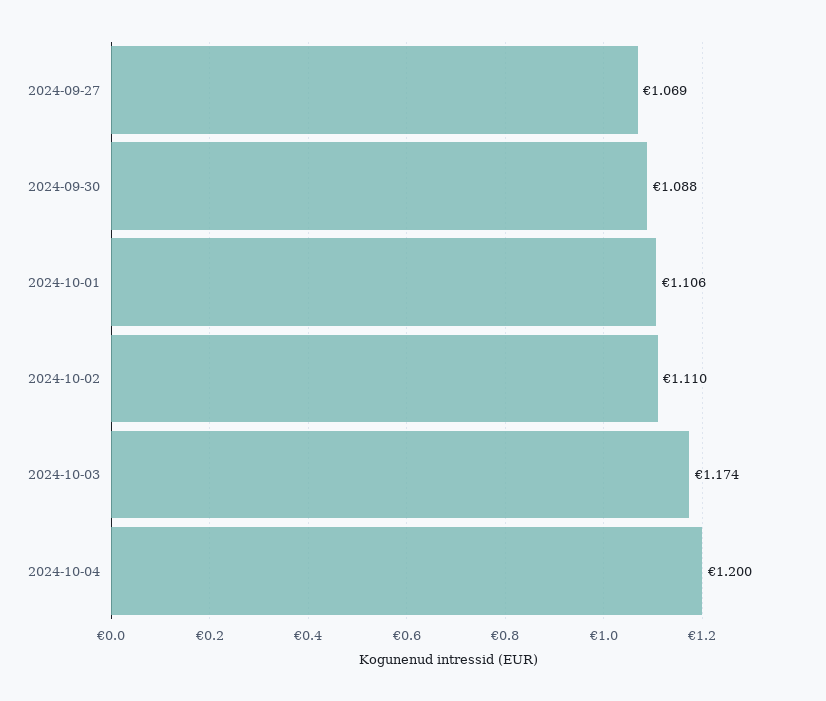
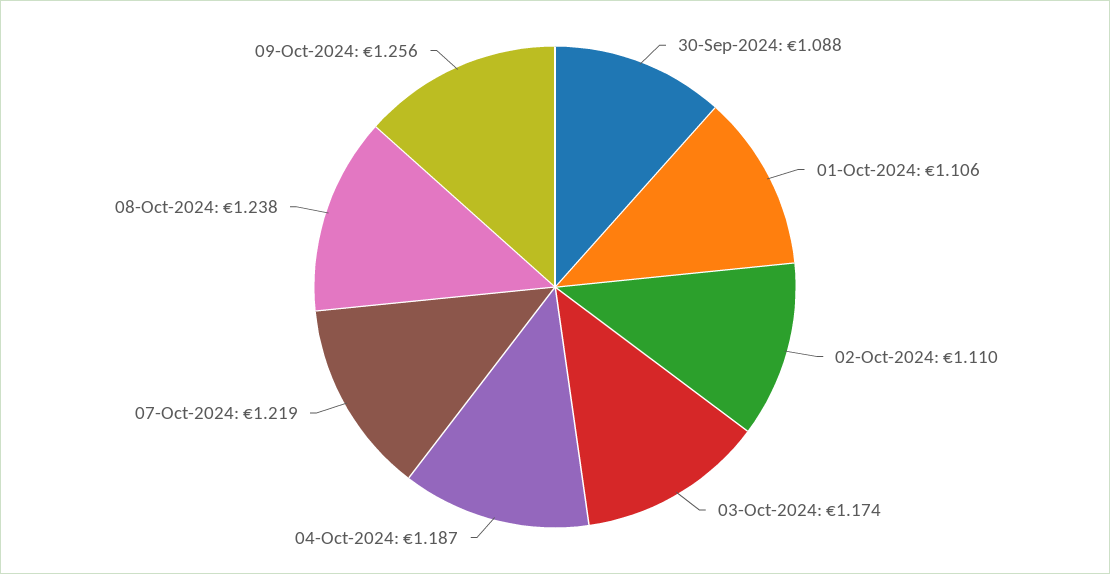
2024-09-27: 1.069 -> none
2024-10-04: 1.2 -> 1.187
07-Oct-2024: none -> 1.219
08-Oct-2024: none -> 1.238
09-Oct-2024: none -> 1.256

